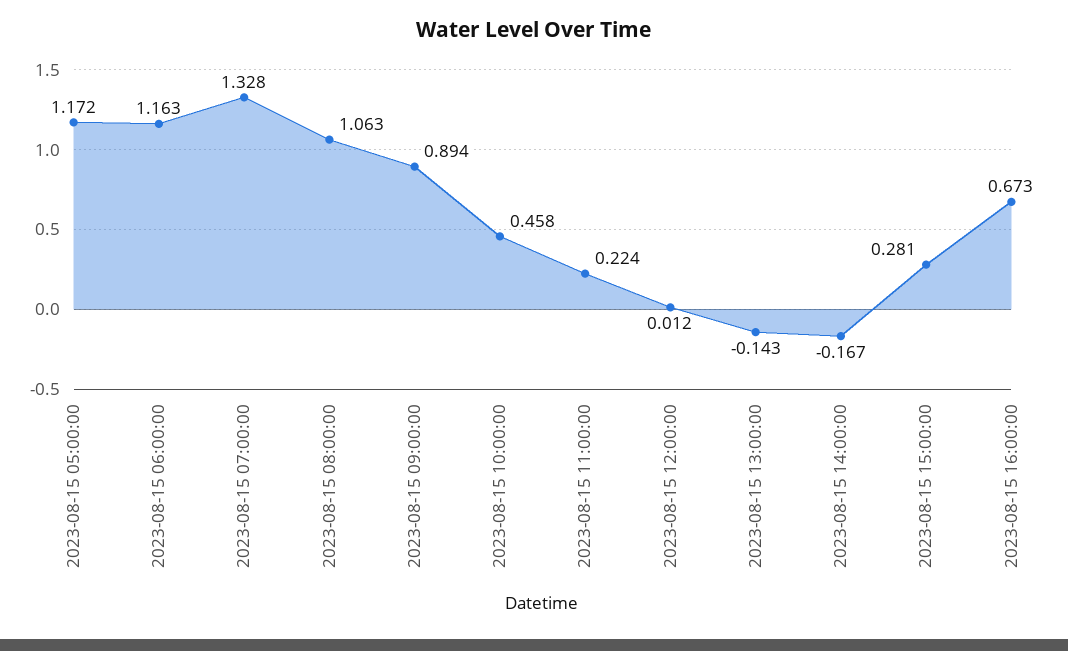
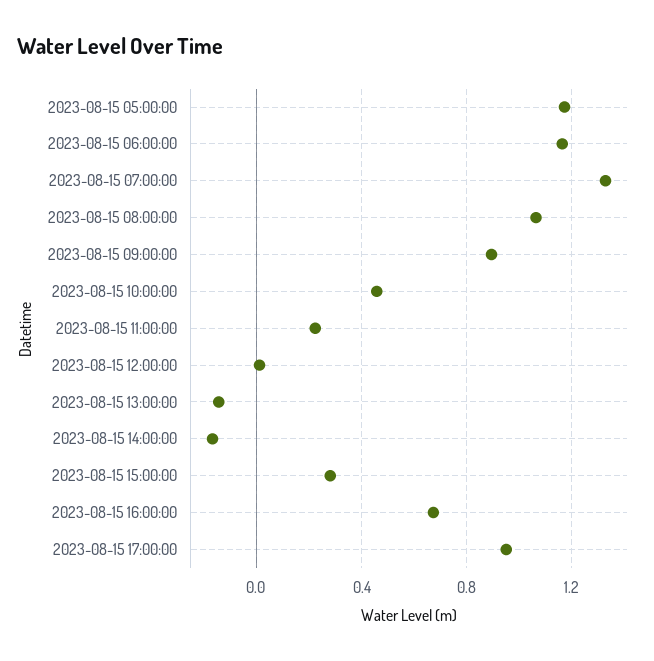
2023-08-15 17:00:00: none -> 0.95

